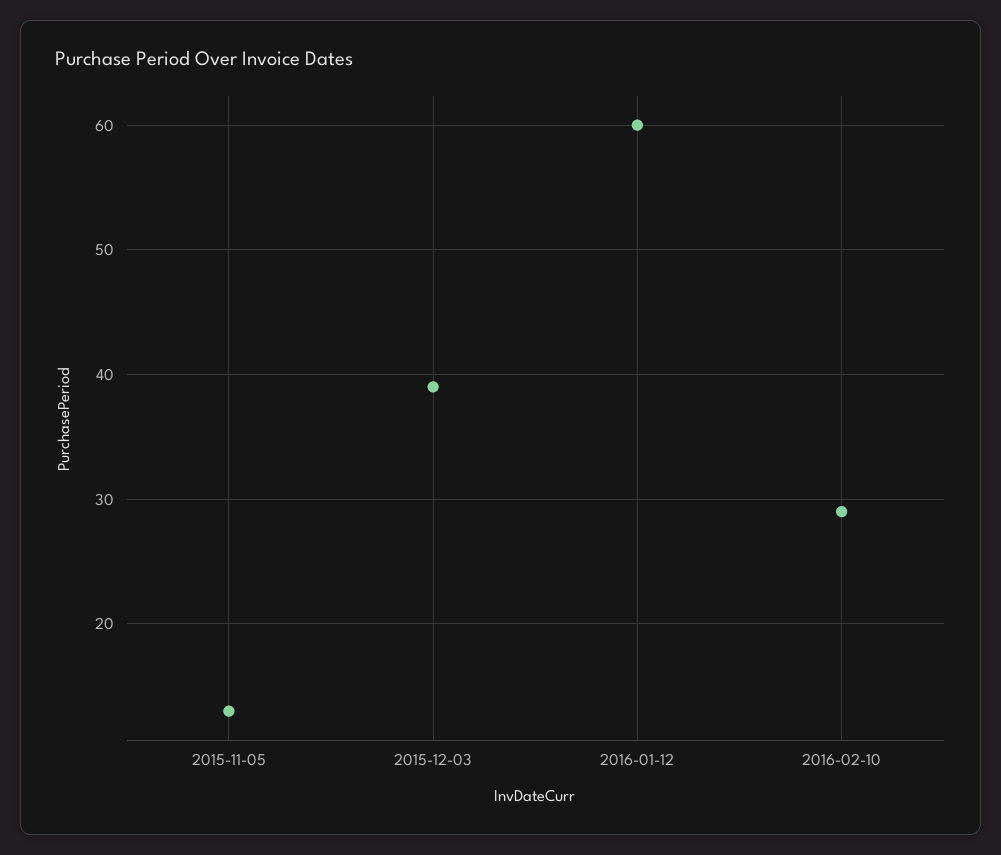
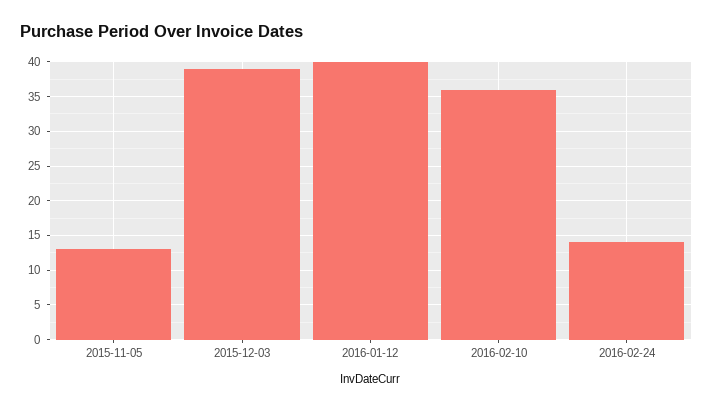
2016-01-12: 60 -> 40
2016-02-10: 29 -> 36
2016-02-24: none -> 14

